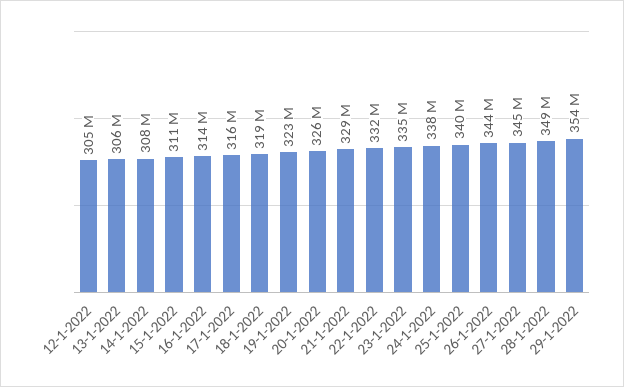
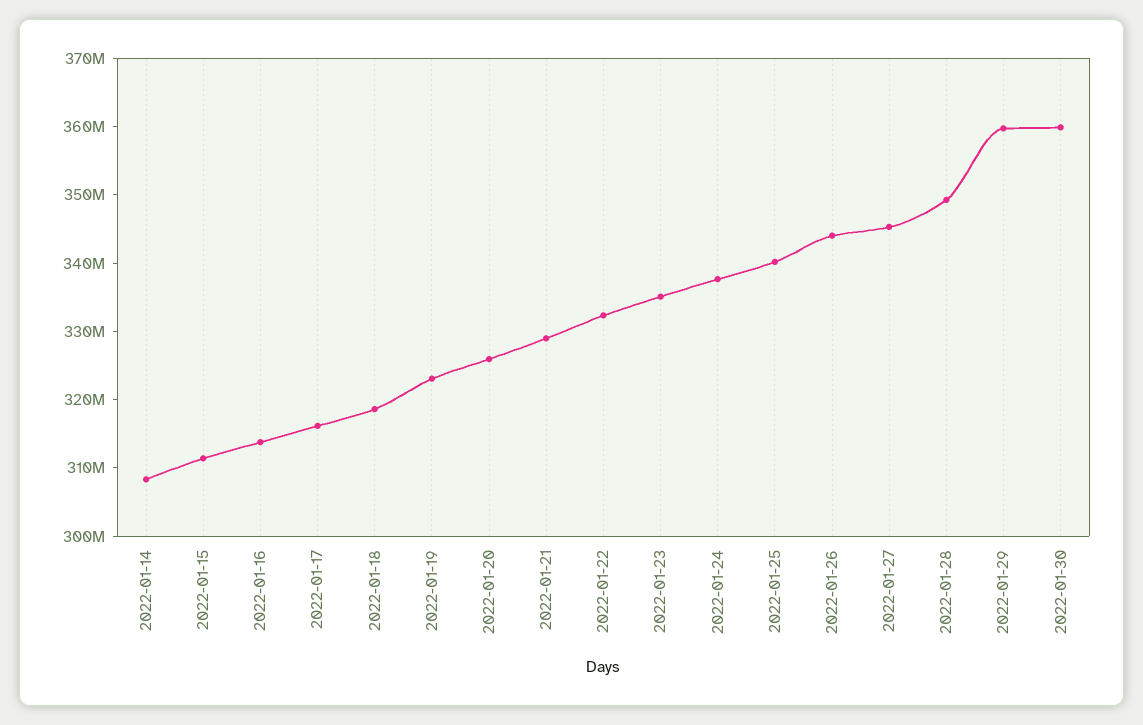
12-1-2022: 305000000 -> none
13-1-2022: 306000000 -> none
29-1-2022: 354000000 -> 360000000
2022-01-30: none -> 360000000

